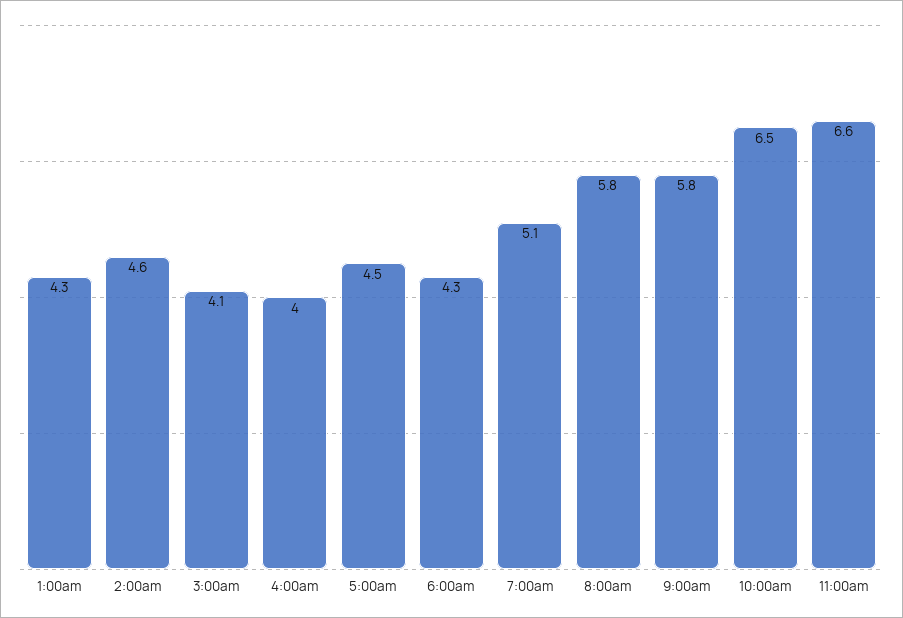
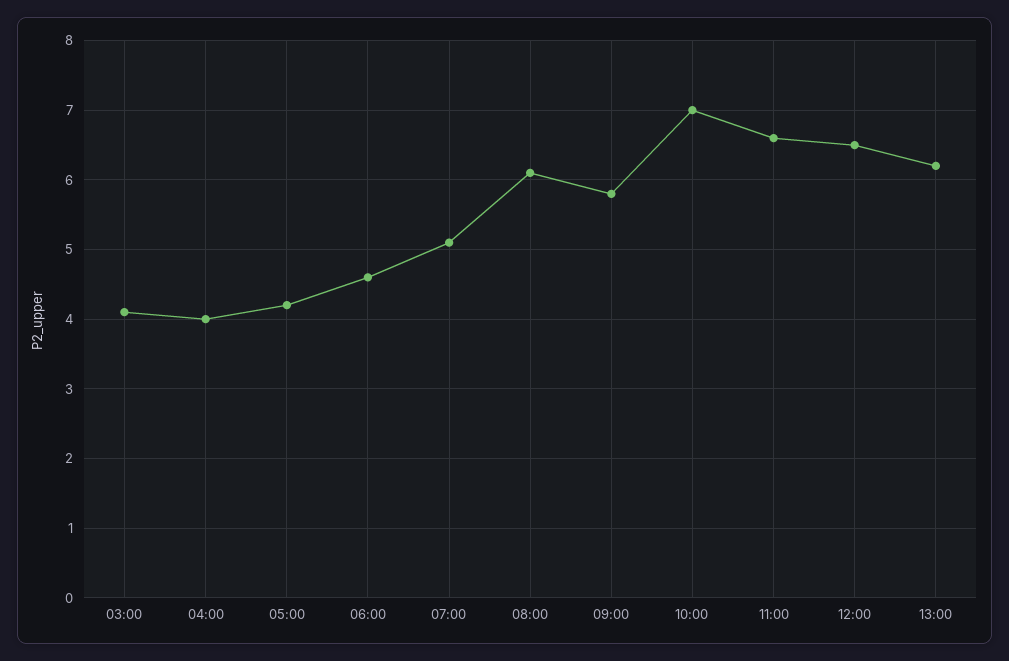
1:00am: 4.3 -> none
2:00am: 4.6 -> none
5:00am: 4.5 -> 4.2
6:00am: 4.3 -> 4.6
8:00am: 5.8 -> 6.1
10:00am: 6.5 -> 7
12:00: none -> 6.5
13:00: none -> 6.2

